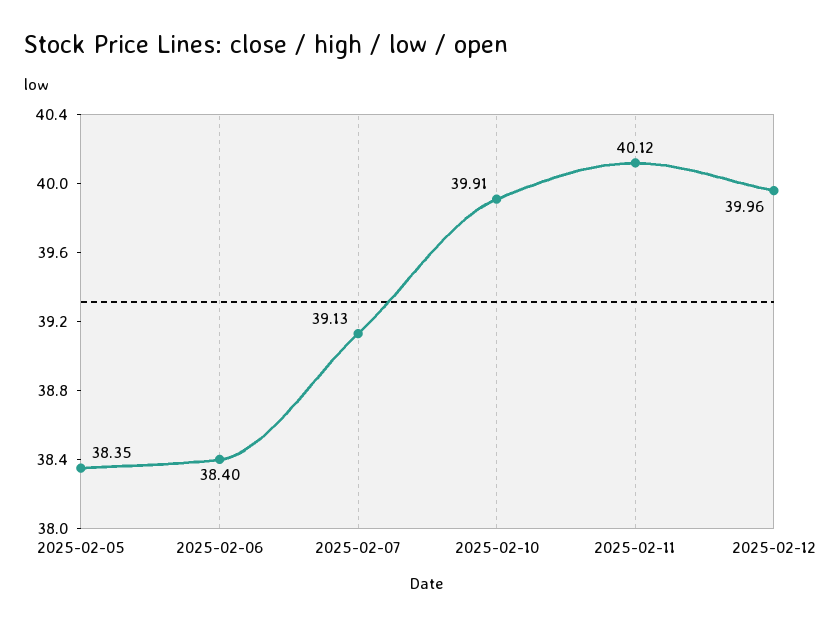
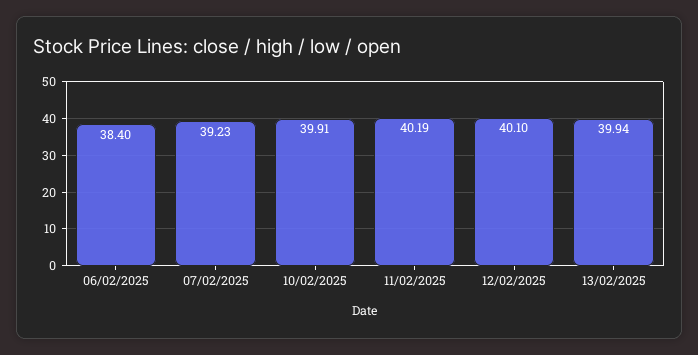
2025-02-05: 38.35 -> none
2025-02-07: 39.13 -> 39.23
2025-02-11: 40.12 -> 40.19
2025-02-12: 39.96 -> 40.1
13/02/2025: none -> 39.94

